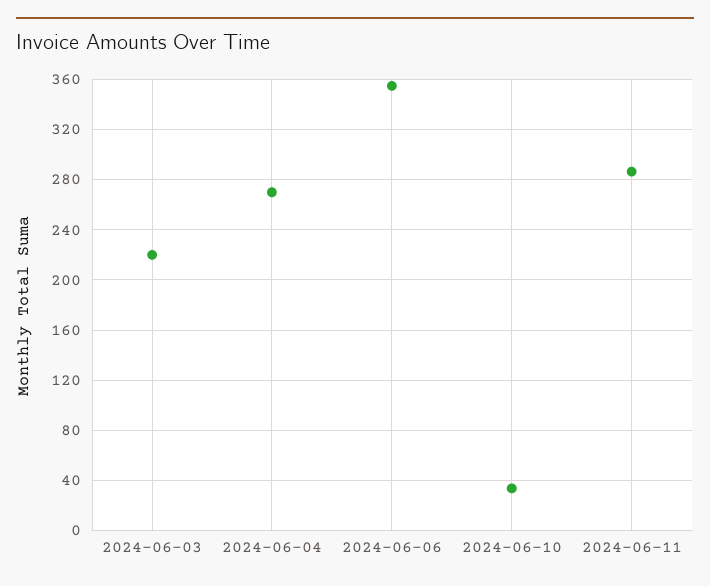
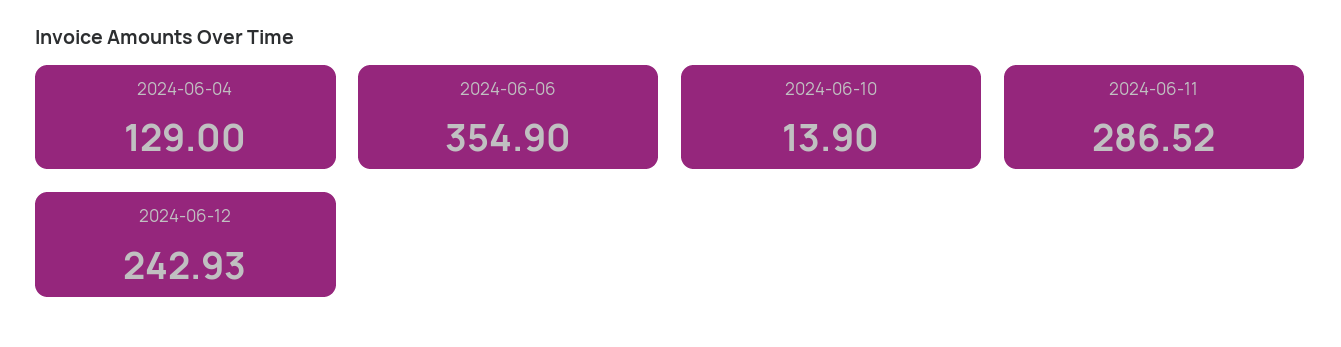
2024-06-03: 220 -> none
2024-06-04: 270 -> 129
2024-06-10: 35 -> 13.9
2024-06-12: none -> 242.93

